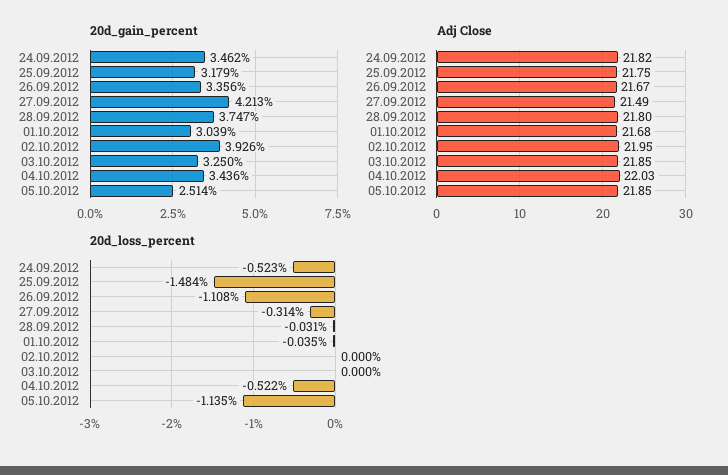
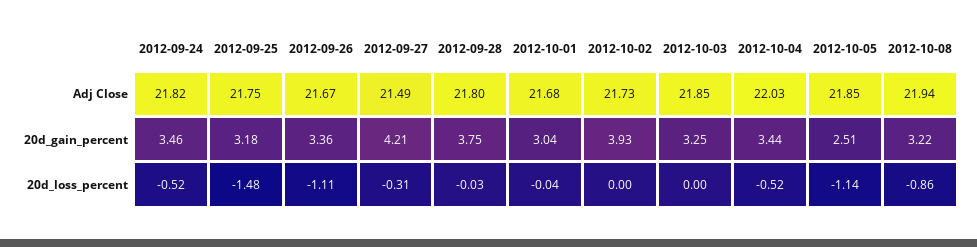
Adj Close, 02.10.2012: 21.95 -> 21.73
Adj Close, 2012-10-08: none -> 21.94
20d_gain_percent, 2012-10-08: none -> 3.22
20d_loss_percent, 2012-10-08: none -> -0.86

